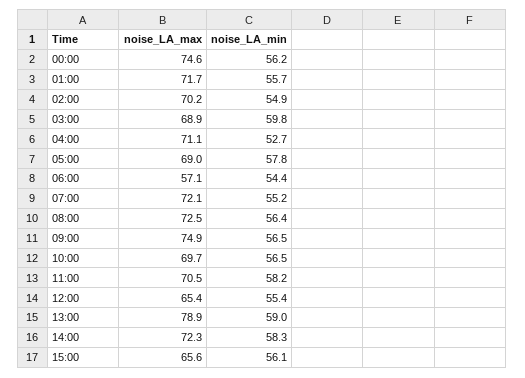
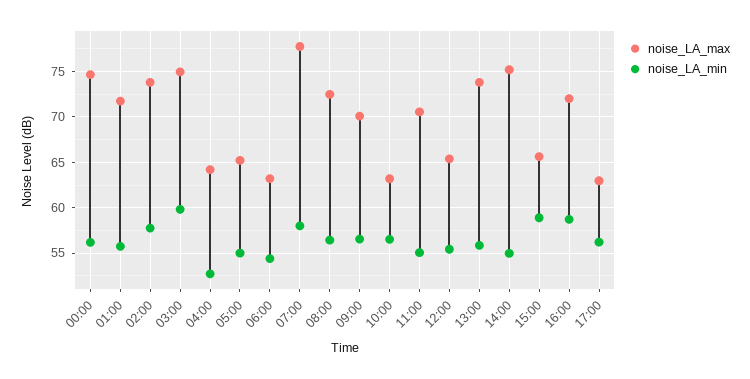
noise_LA_max, 02:00: 70.2 -> 74
noise_LA_min, 02:00: 54.9 -> 58
noise_LA_max, 03:00: 68.9 -> 75
noise_LA_max, 04:00: 71.1 -> 64
noise_LA_max, 05:00: 69 -> 65
noise_LA_min, 05:00: 57.8 -> 55
noise_LA_max, 06:00: 57.1 -> 63
noise_LA_max, 07:00: 72.1 -> 78
noise_LA_min, 07:00: 55.2 -> 58
noise_LA_max, 09:00: 74.9 -> 70
noise_LA_max, 10:00: 69.7 -> 63
noise_LA_min, 11:00: 58.2 -> 55
noise_LA_max, 13:00: 78.9 -> 74
noise_LA_min, 13:00: 59 -> 56
noise_LA_max, 14:00: 72.3 -> 75
noise_LA_min, 14:00: 58.3 -> 55
noise_LA_min, 15:00: 56.1 -> 59
noise_LA_max, 16:00: none -> 72
noise_LA_min, 16:00: none -> 59
noise_LA_max, 17:00: none -> 63
noise_LA_min, 17:00: none -> 56

